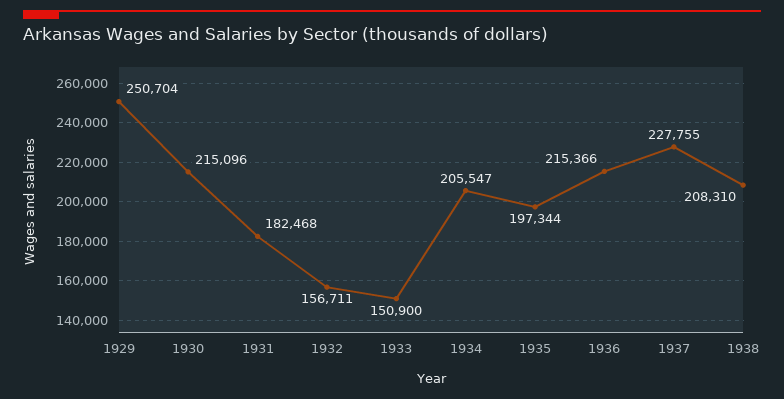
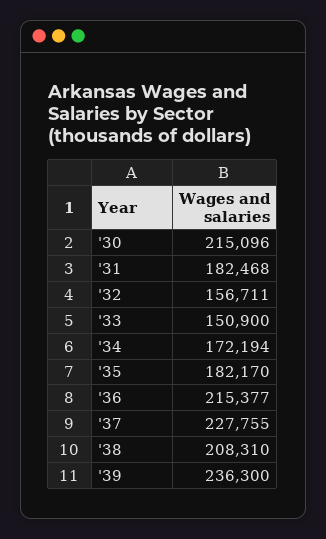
1929: 250704 -> none
1934: 205547 -> 172194
1935: 197344 -> 182170
1936: 215366 -> 215377
'39: none -> 236300

